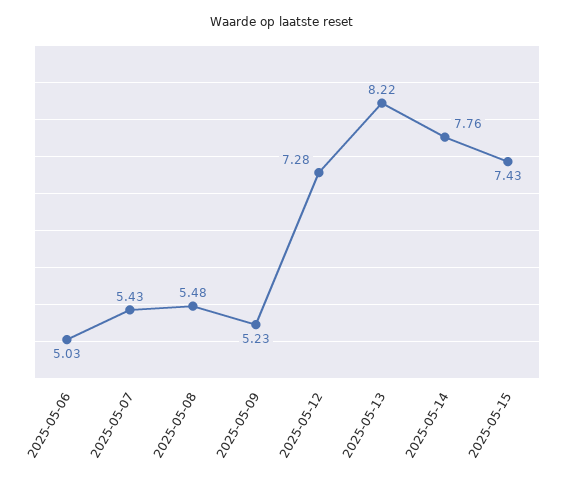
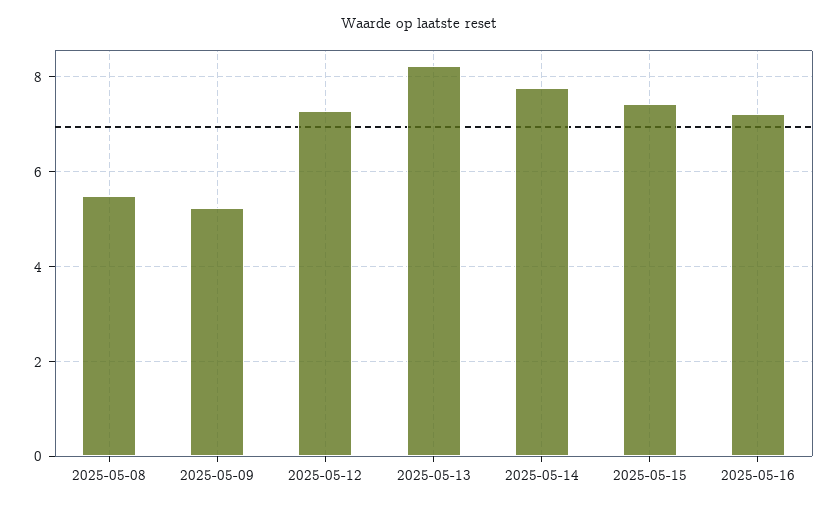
2025-05-06: 5.03 -> none
2025-05-07: 5.43 -> none
2025-05-16: none -> 7.2

